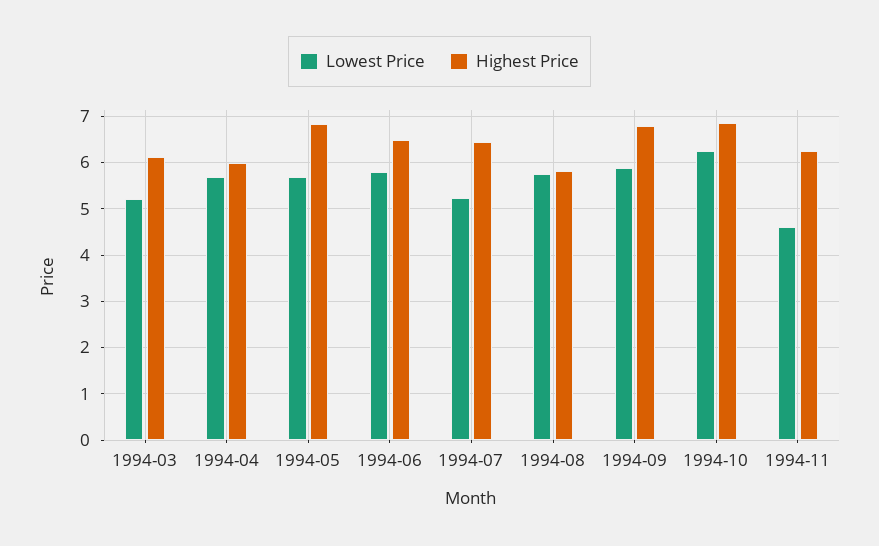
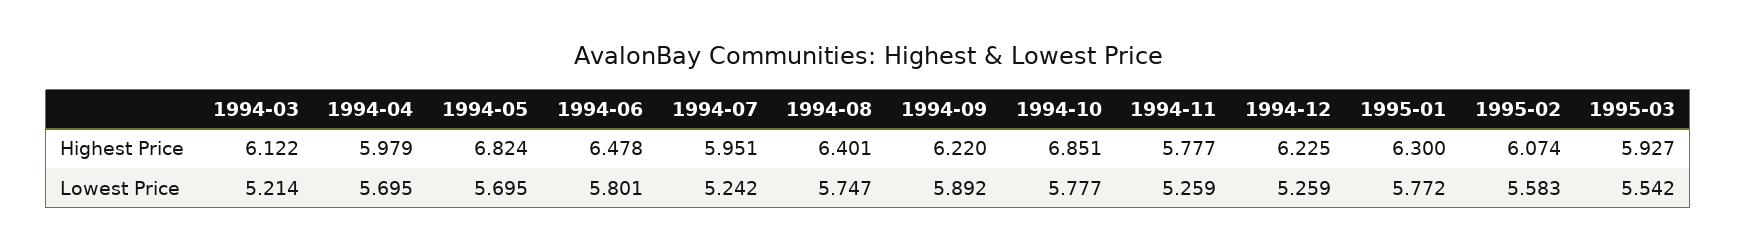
Highest Price, 1994-07: 6.4 -> 5.951
Highest Price, 1994-08: 5.8 -> 6.401
Highest Price, 1994-09: 6.8 -> 6.22
Lowest Price, 1994-10: 6.2 -> 5.777
Lowest Price, 1994-11: 4.6 -> 5.259
Highest Price, 1994-11: 6.2 -> 5.777
Highest Price, 1994-12: none -> 6.225
Highest Price, 1995-01: none -> 6.3
Highest Price, 1995-02: none -> 6.074
Highest Price, 1995-03: none -> 5.927
Lowest Price, 1994-12: none -> 5.259
Lowest Price, 1995-01: none -> 5.772
Lowest Price, 1995-02: none -> 5.583
Lowest Price, 1995-03: none -> 5.542

